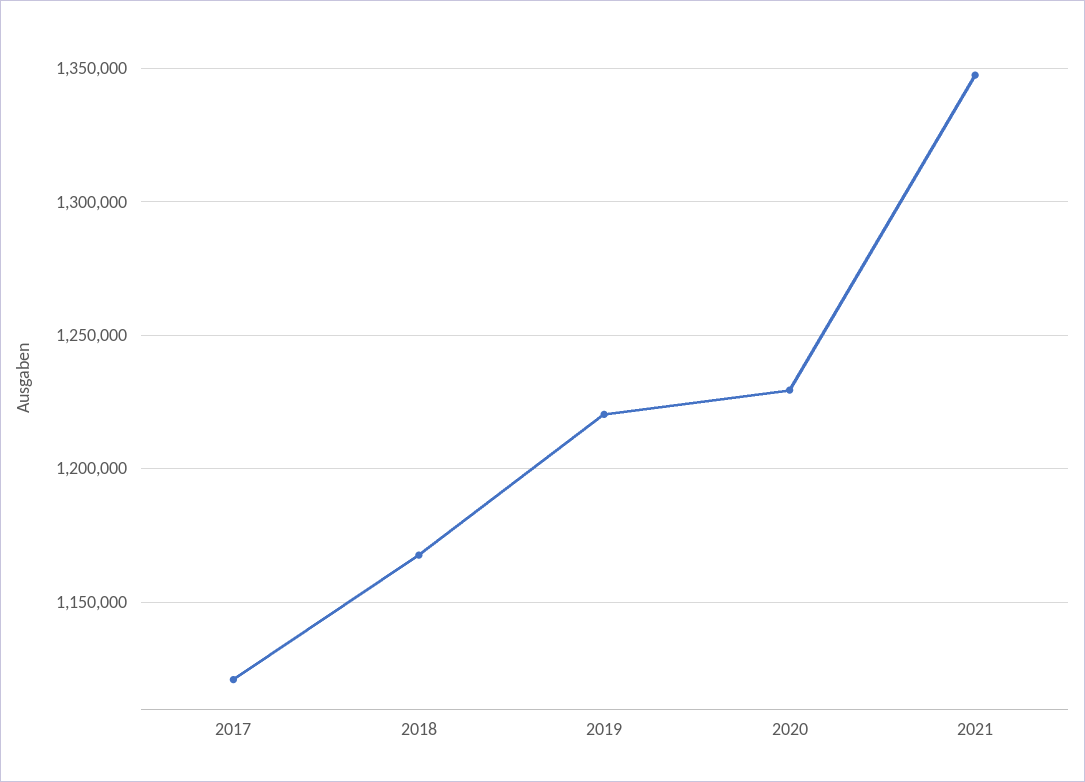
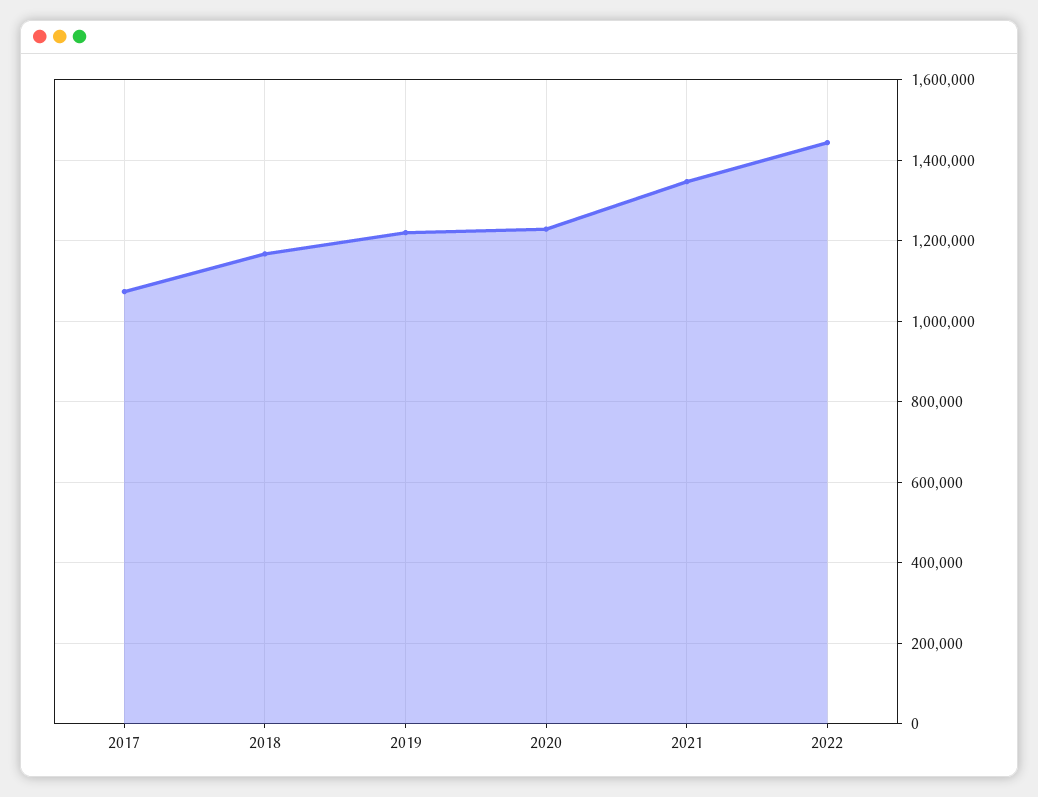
2017: 1120000 -> 1080000
2022: none -> 1440000

